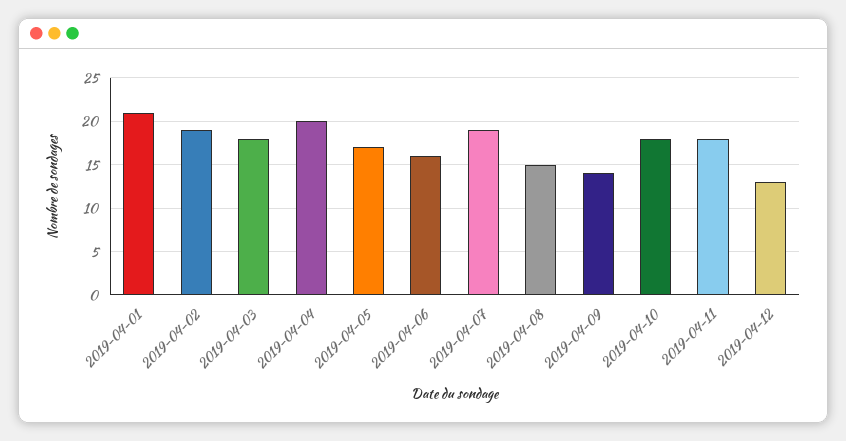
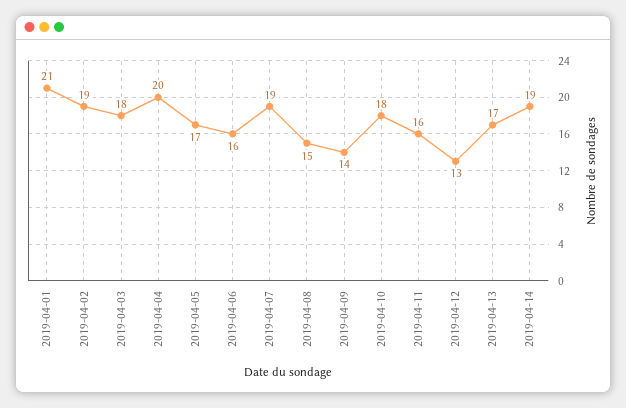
2019-04-11: 18 -> 16
2019-04-13: none -> 17
2019-04-14: none -> 19

